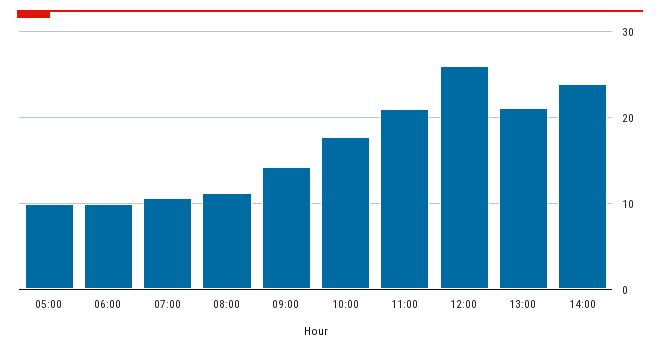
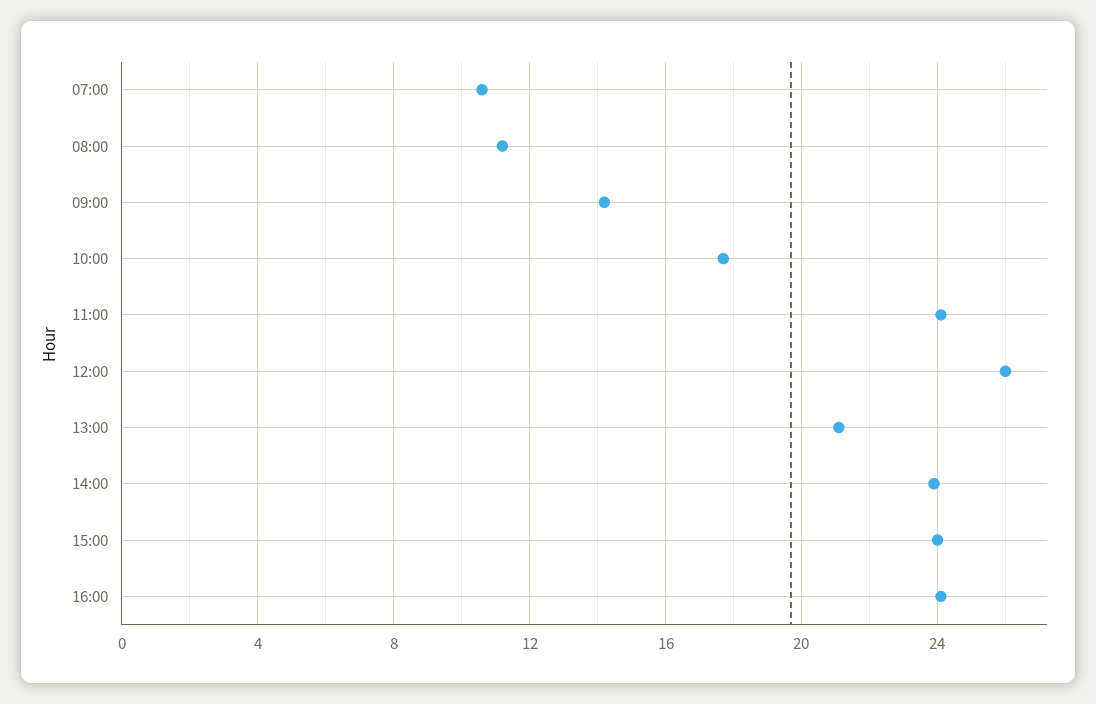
05:00: 10 -> none
06:00: 10 -> none
11:00: 21 -> 24
15:00: none -> 24
16:00: none -> 24

